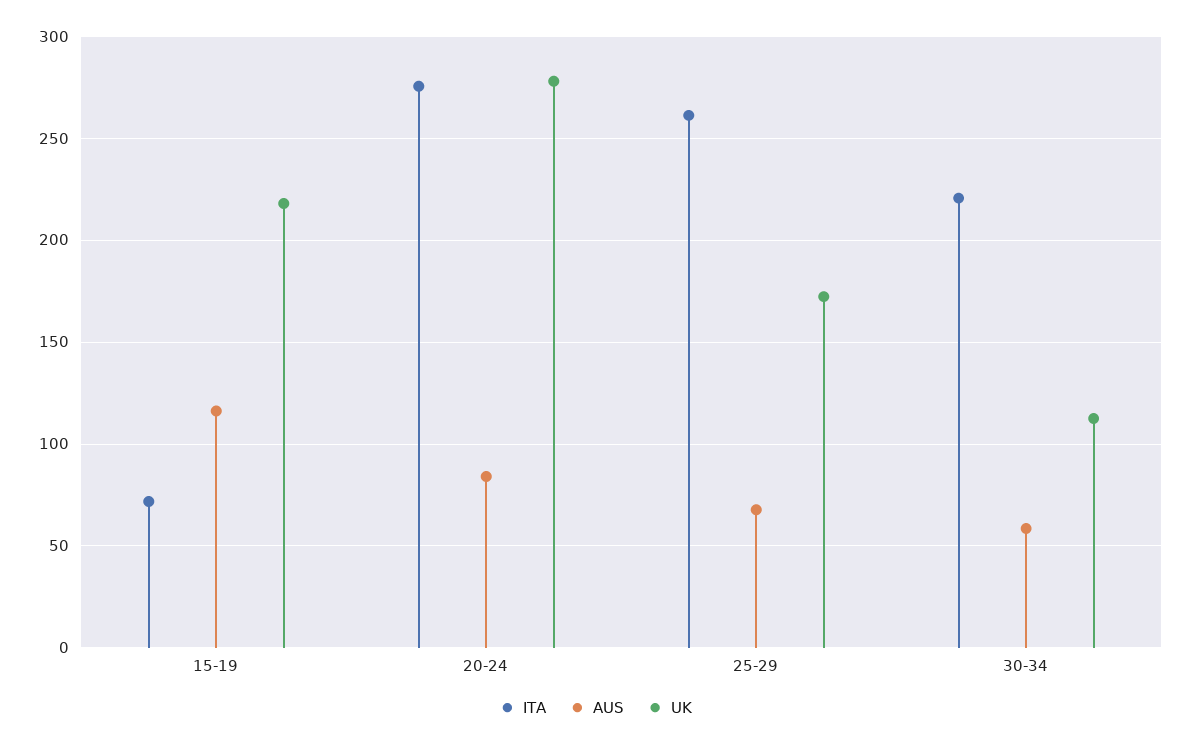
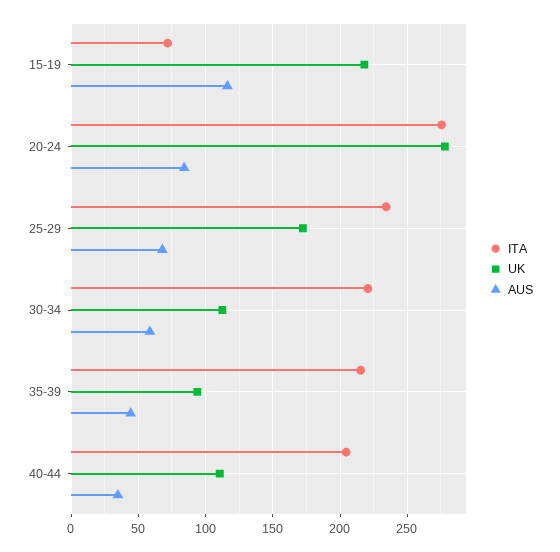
ITA, 25-29: 260 -> 235
ITA, 35-39: none -> 215
UK, 35-39: none -> 95
AUS, 35-39: none -> 45
ITA, 40-44: none -> 205
UK, 40-44: none -> 110
AUS, 40-44: none -> 35

